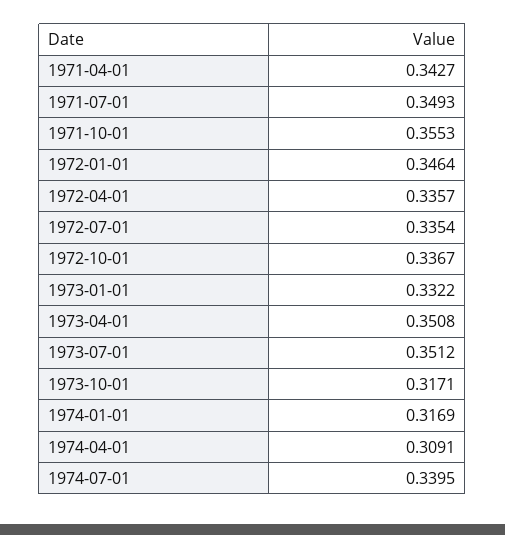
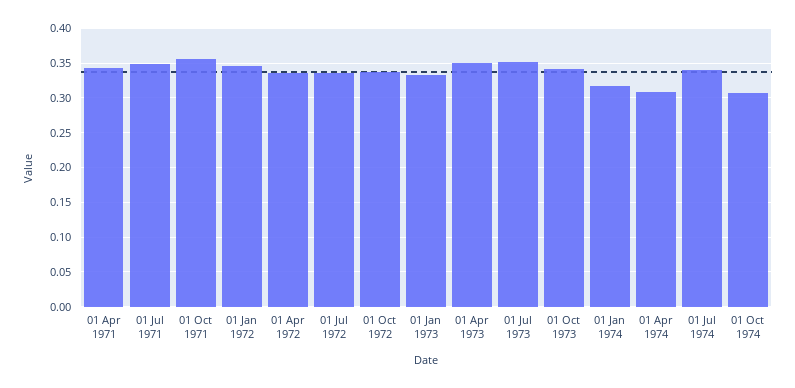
1973-10-01: 0.3171 -> 0.34
01 Oct 1974: none -> 0.31

